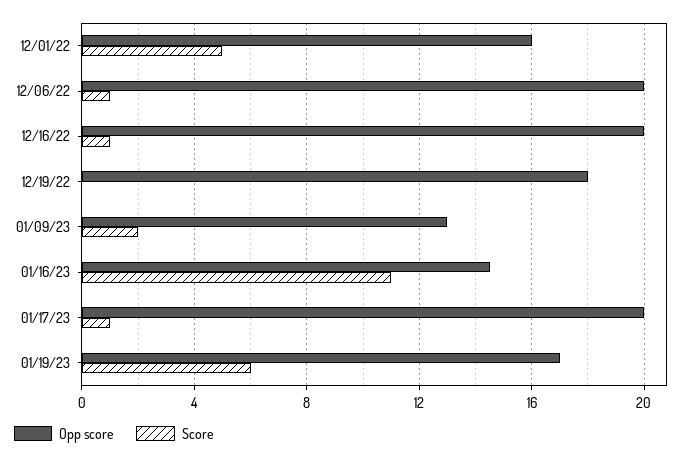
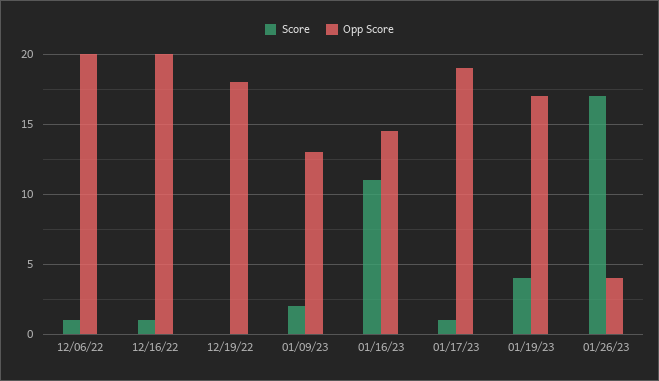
Opp score, 12/01/22: 16 -> none
Score, 12/01/22: 5 -> none
Opp score, 01/17/23: 20 -> 19
Score, 01/19/23: 6 -> 4
Score, 01/26/23: none -> 17
Opp score, 01/26/23: none -> 4

